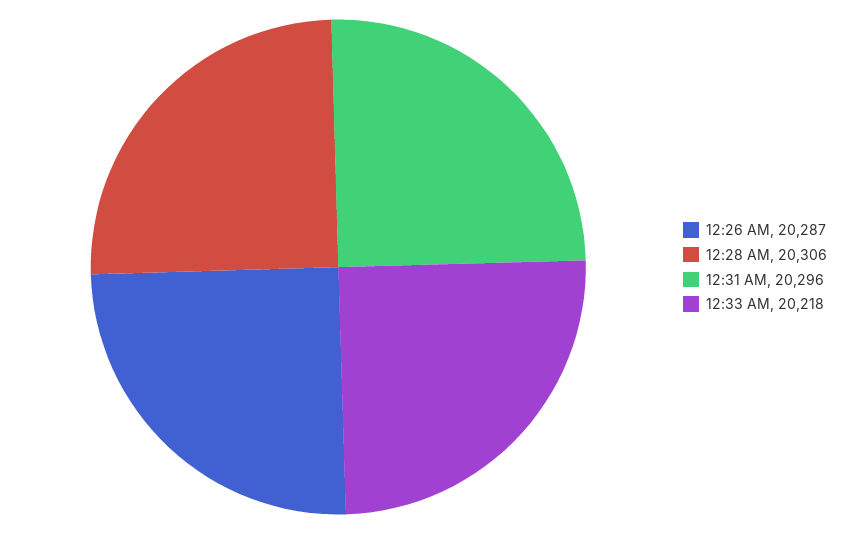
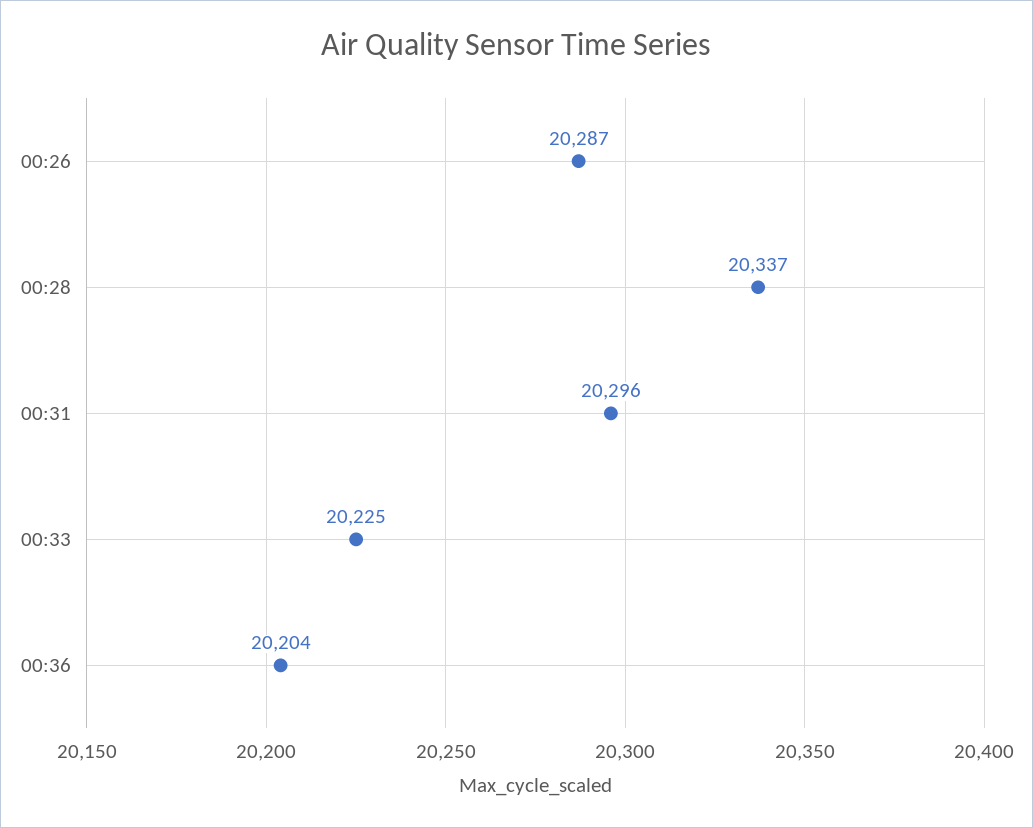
12:28 AM: 20306 -> 20337
12:33 AM: 20218 -> 20225
00:36: none -> 20204

